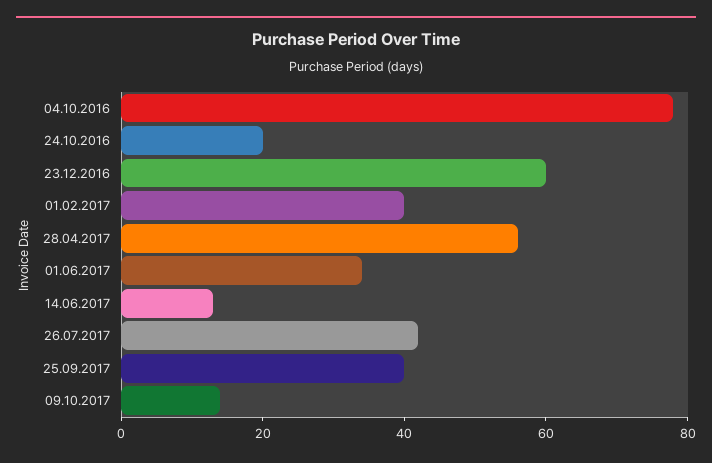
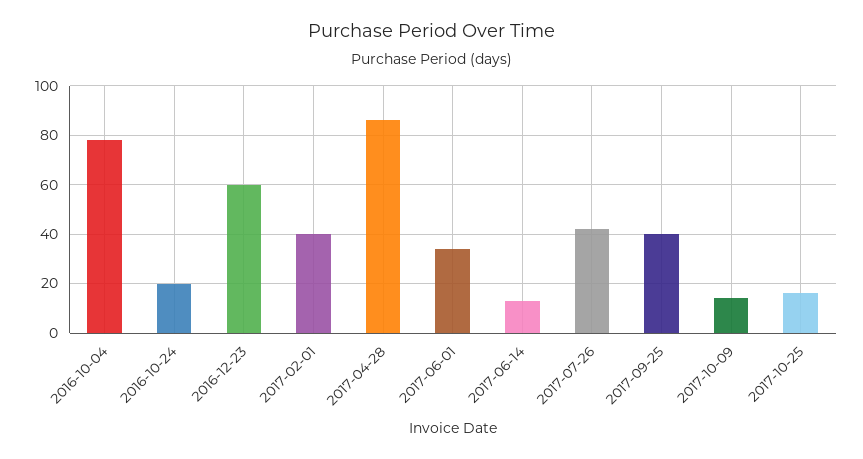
28.04.2017: 55 -> 85
2017-10-25: none -> 15

